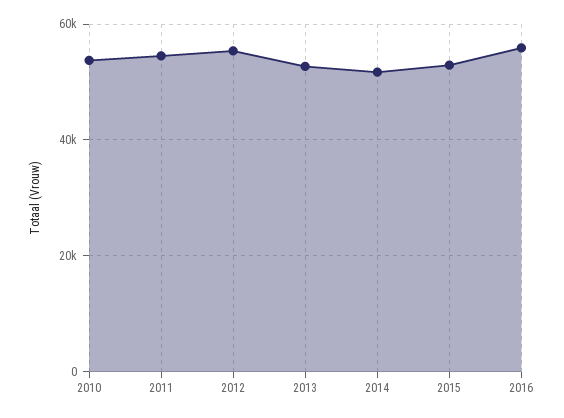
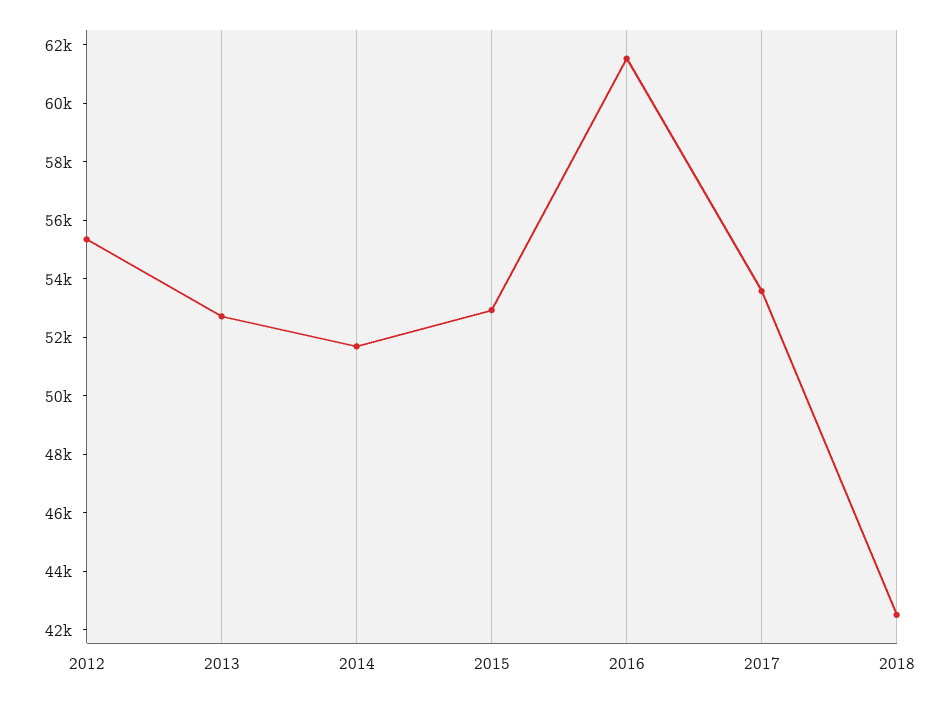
2010: 54000 -> none
2011: 54000 -> none
2016: 56000 -> 61500
2017: none -> 53500
2018: none -> 42500

